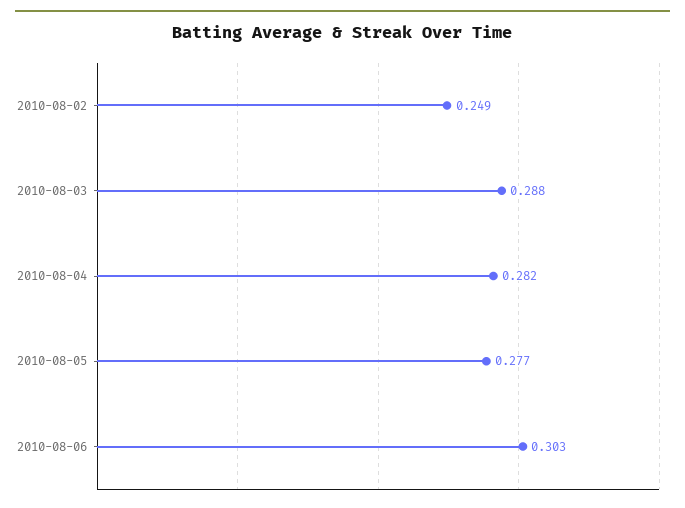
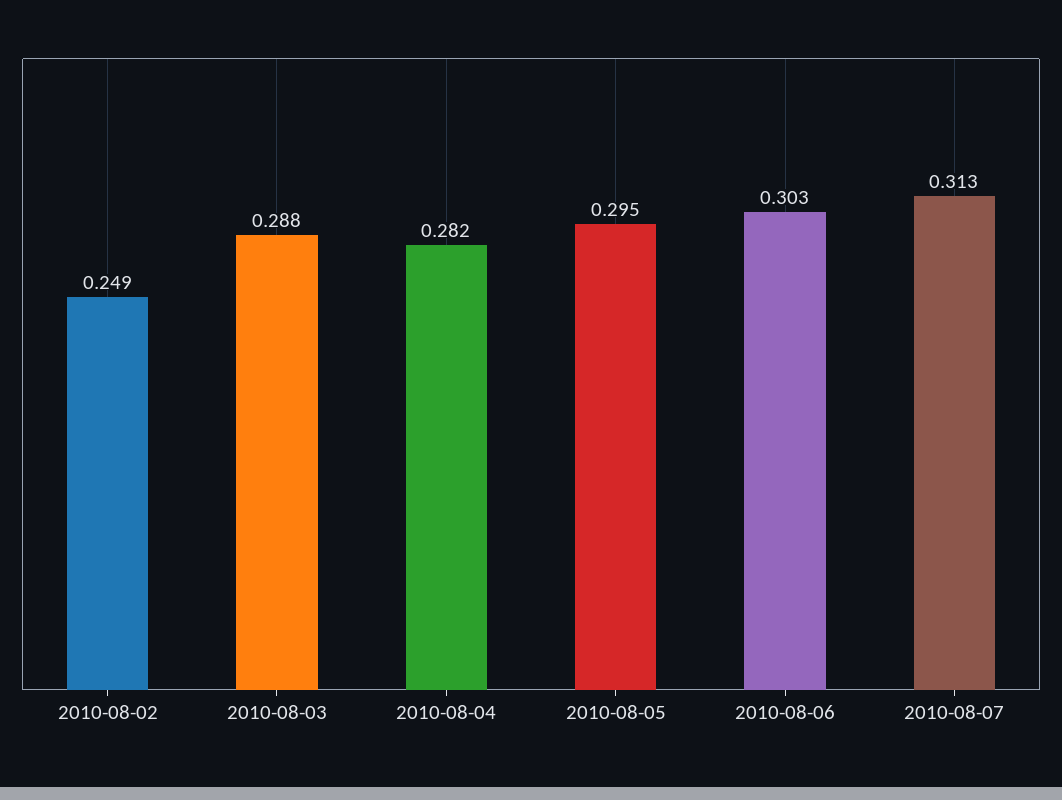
2010-08-05: 0.277 -> 0.295
2010-08-07: none -> 0.313

